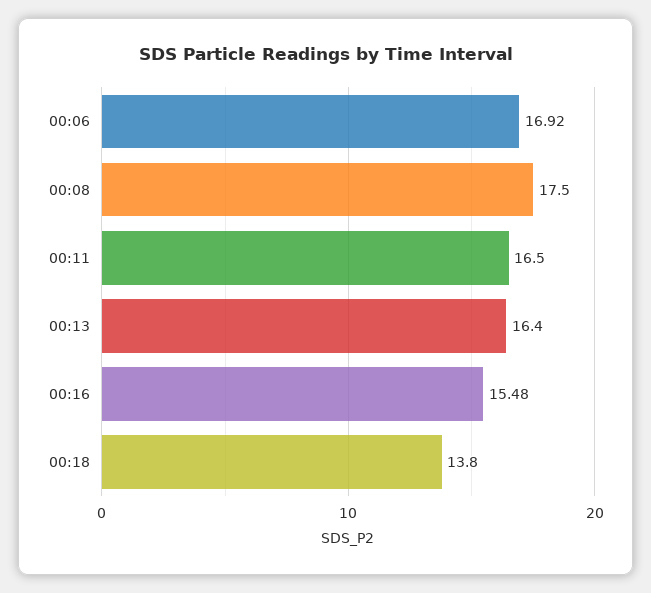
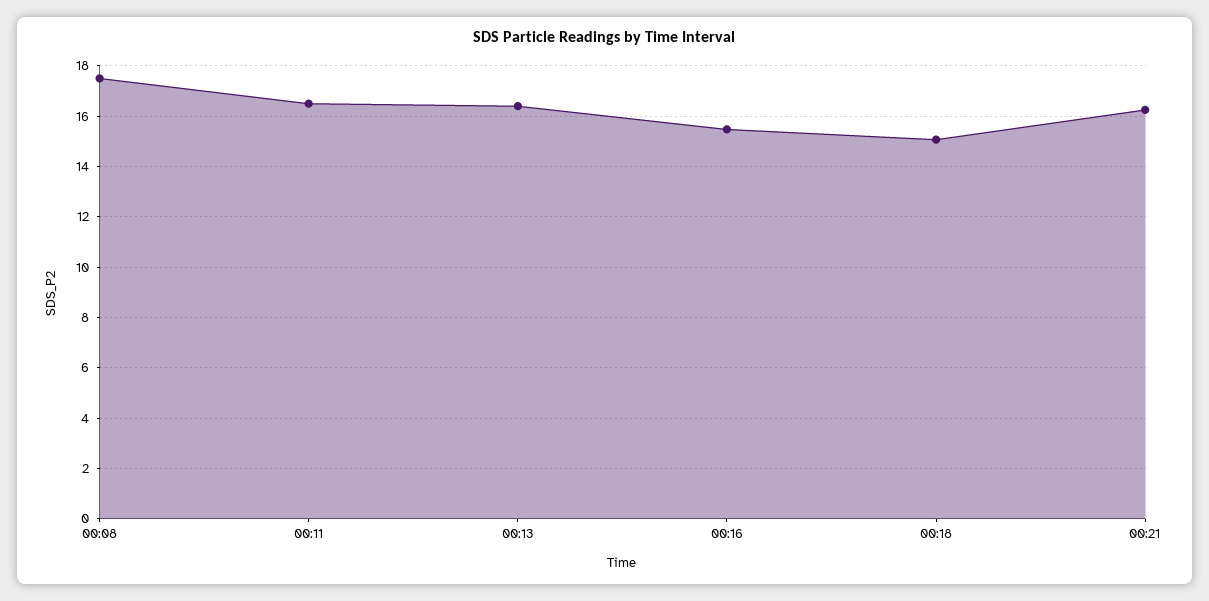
00:06: 16.92 -> none
00:18: 13.8 -> 15
00:21: none -> 16.25

